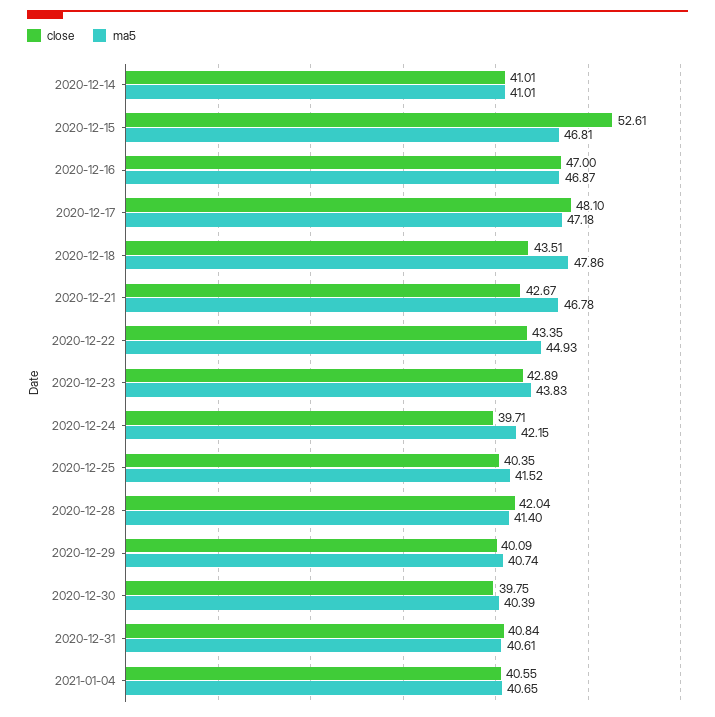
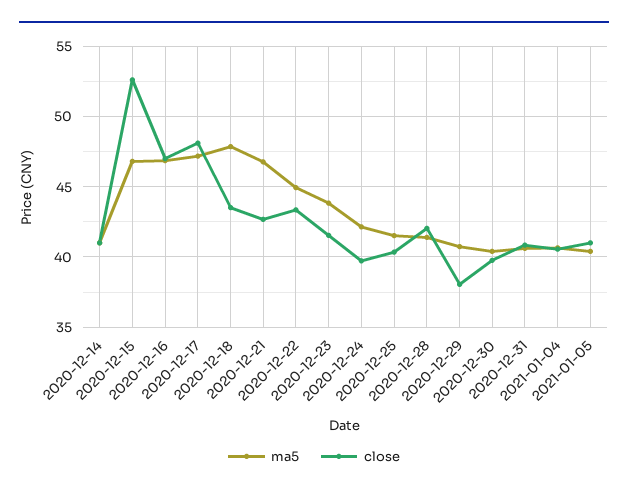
close, 2020-12-23: 42.89 -> 41.5
close, 2020-12-29: 40.09 -> 38
ma5, 2021-01-05: none -> 40.5
close, 2021-01-05: none -> 41

